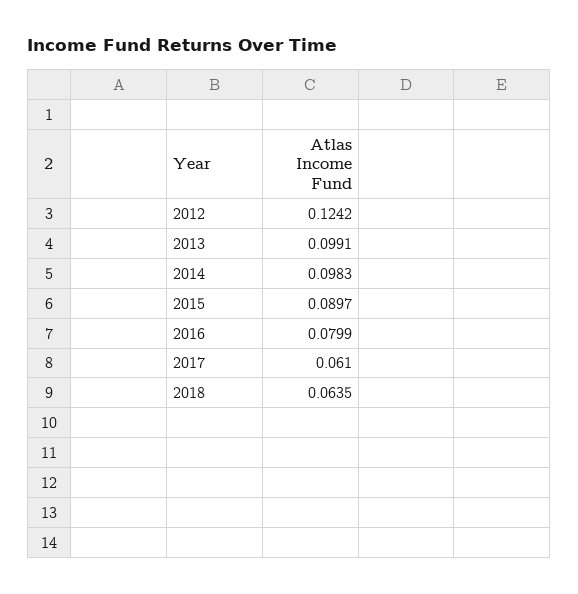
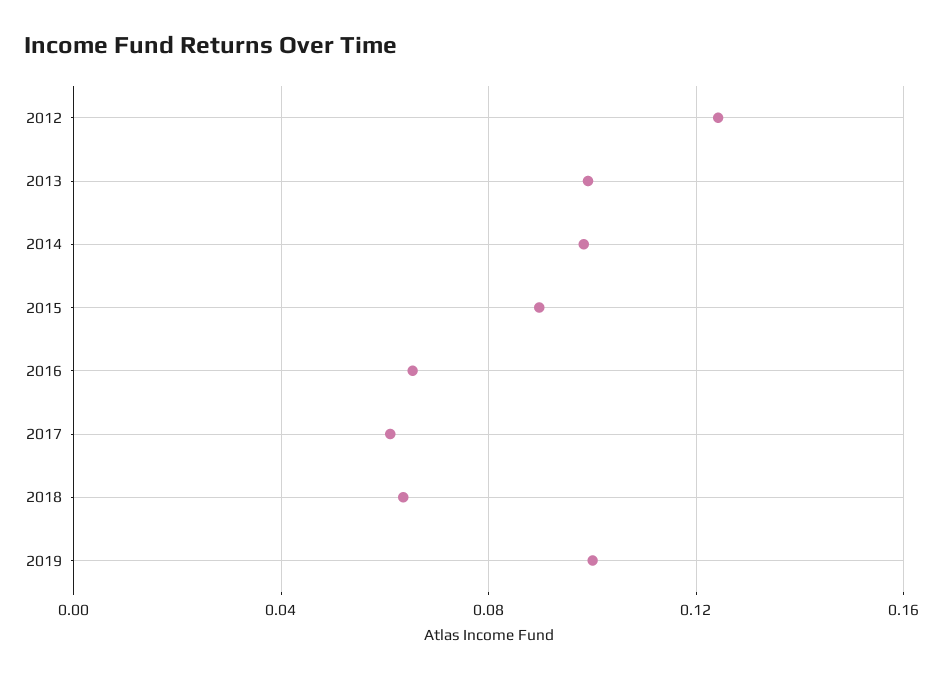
2016: 0.0799 -> 0.065
2019: none -> 0.1

